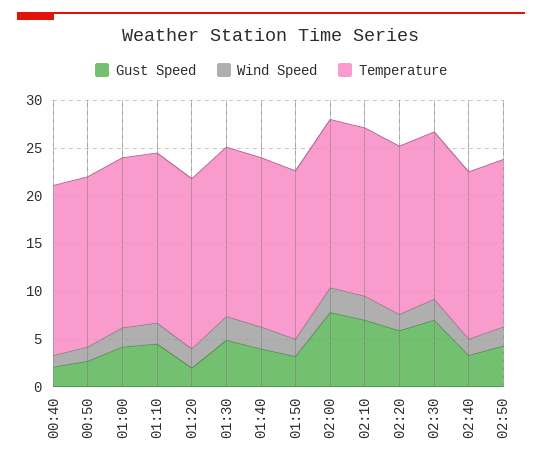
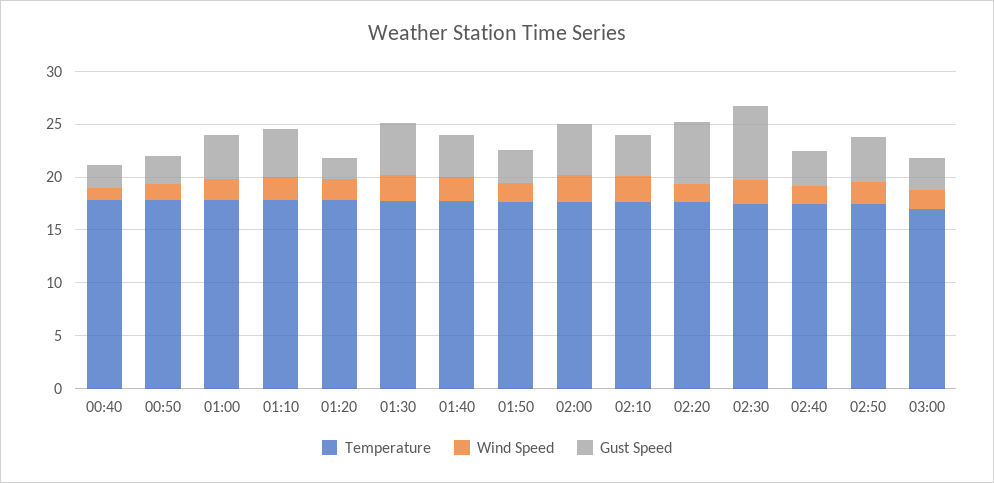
Gust Speed, 02:00: 8 -> 5
Gust Speed, 02:10: 7 -> 4
Temperature, 03:00: none -> 17
Wind Speed, 03:00: none -> 2
Gust Speed, 03:00: none -> 3

